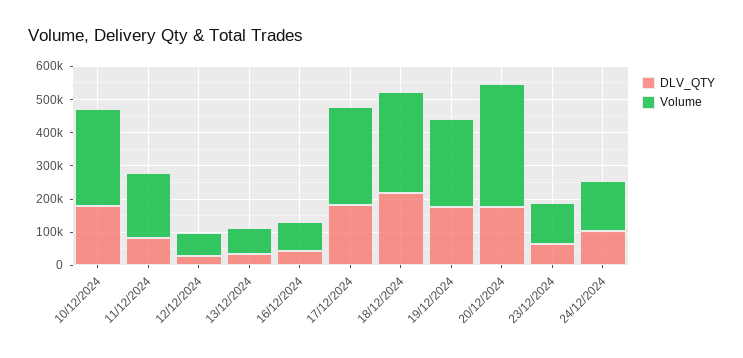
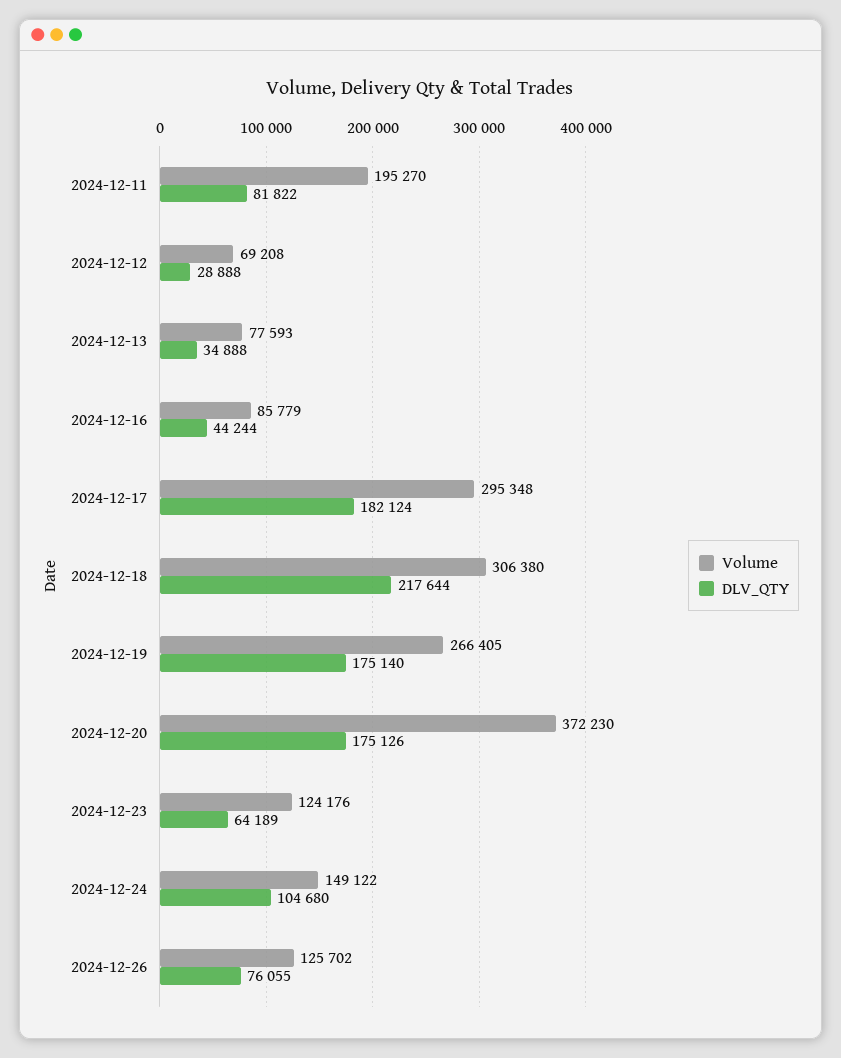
DLV_QTY, 10/12/2024: 175000 -> none
Volume, 10/12/2024: 300000 -> none
Volume, 2024-12-26: none -> 125702
DLV_QTY, 2024-12-26: none -> 76055

